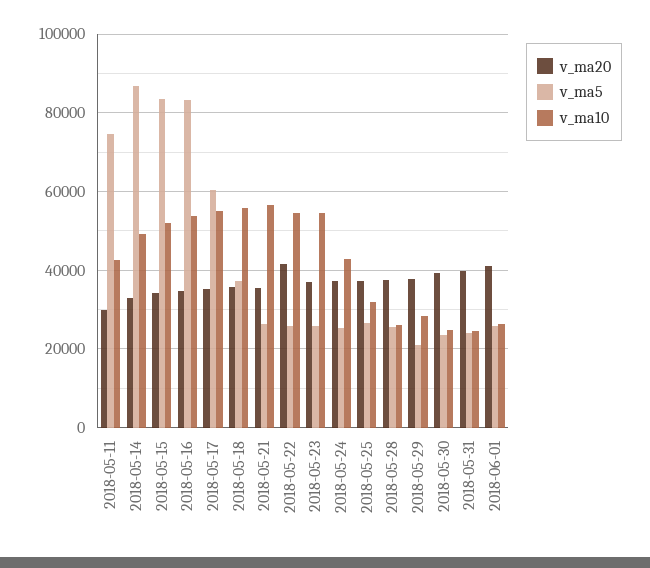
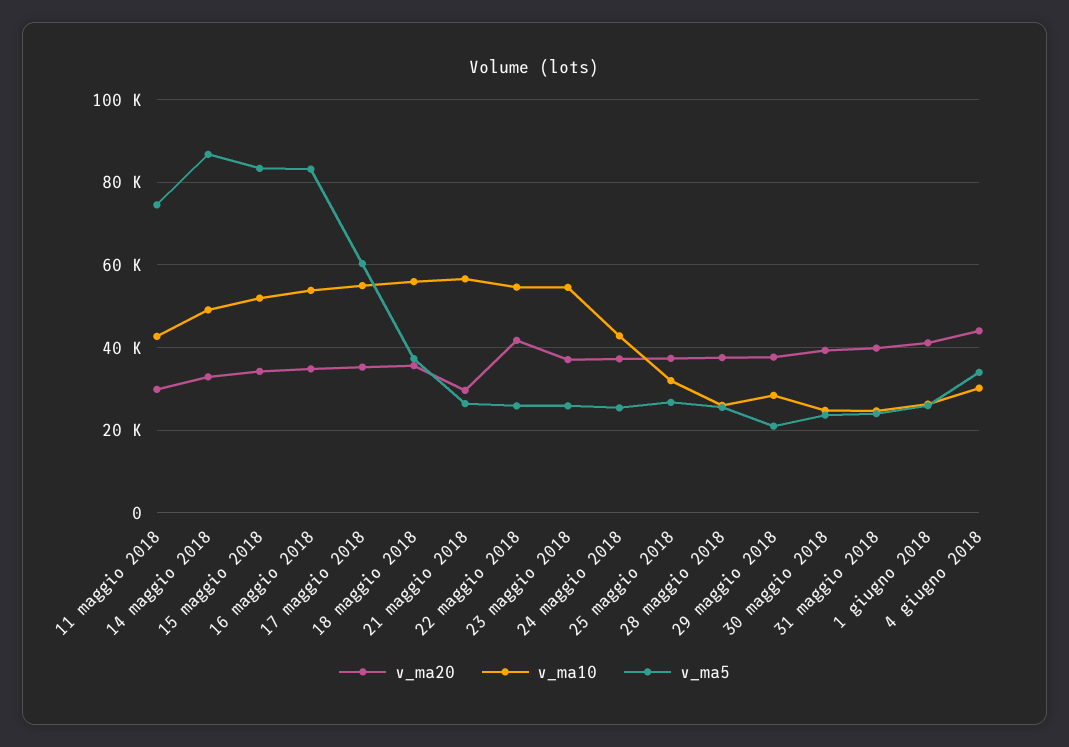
v_ma20, 2018-05-21: 36000 -> 30000
v_ma20, 4 giugno 2018: none -> 44000
v_ma10, 4 giugno 2018: none -> 30000
v_ma5, 4 giugno 2018: none -> 34000

